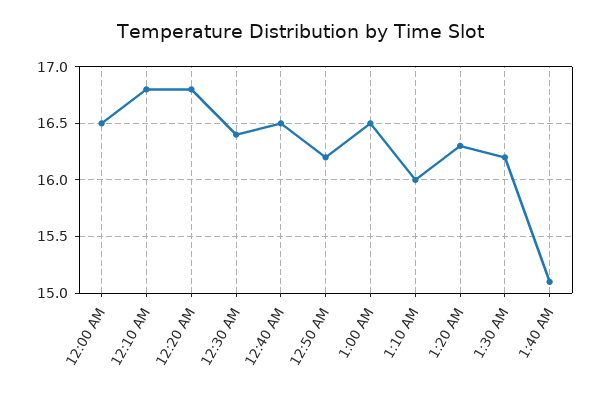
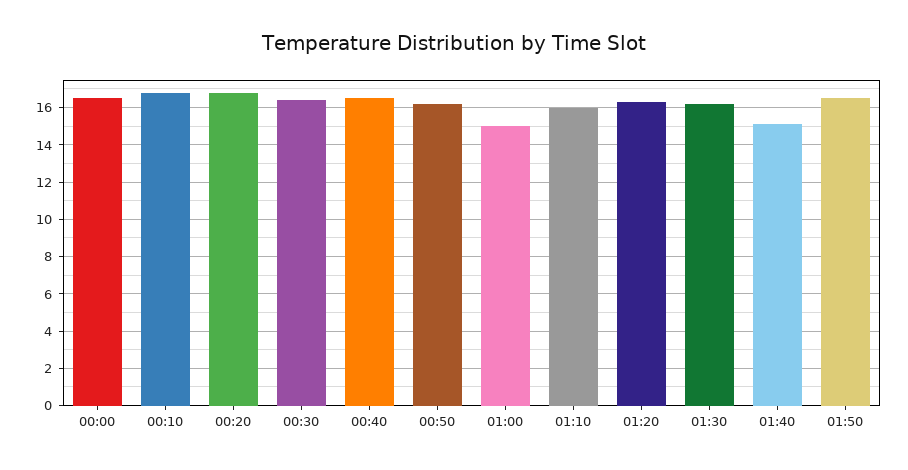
1:00 AM: 16.5 -> 15
01:50: none -> 16.5

